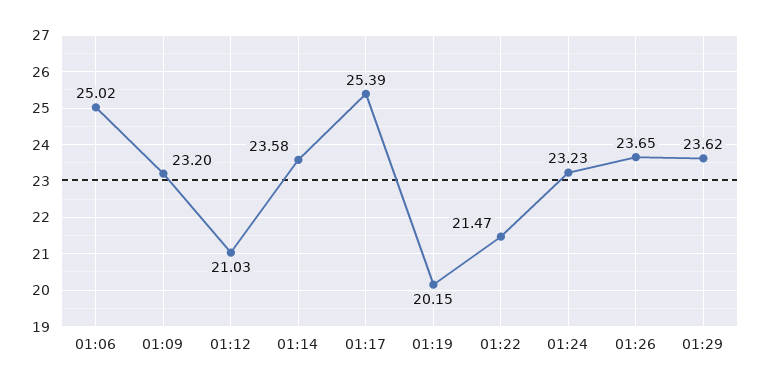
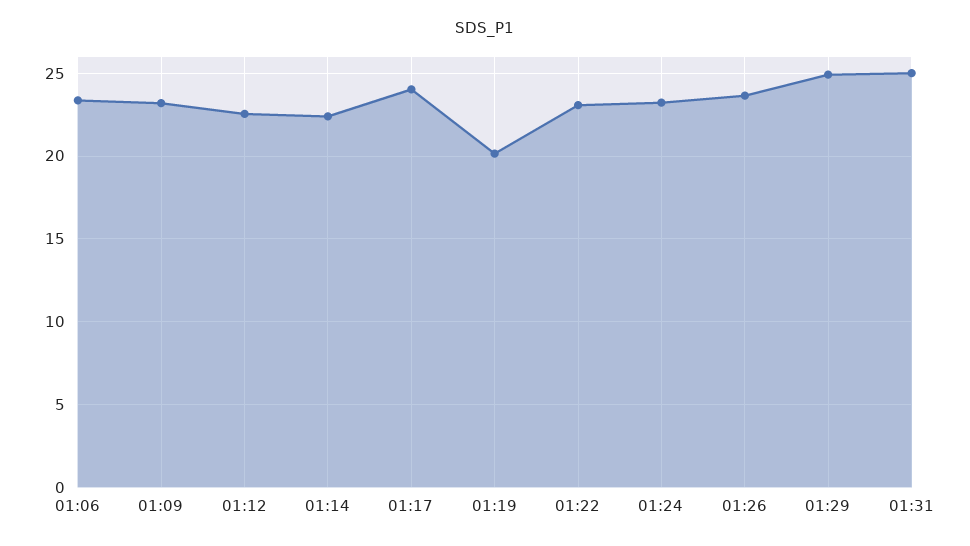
01:06: 25.02 -> 23.5
01:12: 21.03 -> 22.5
01:14: 23.58 -> 22.5
01:17: 25.39 -> 24
01:22: 21.47 -> 23
01:29: 23.62 -> 25
01:31: none -> 25

